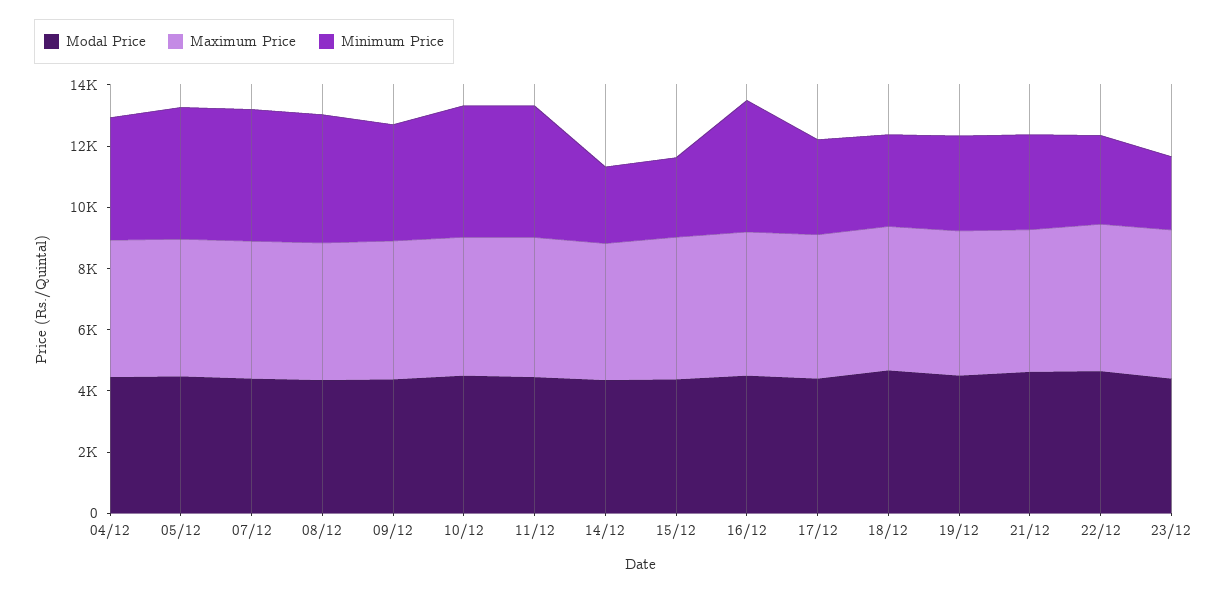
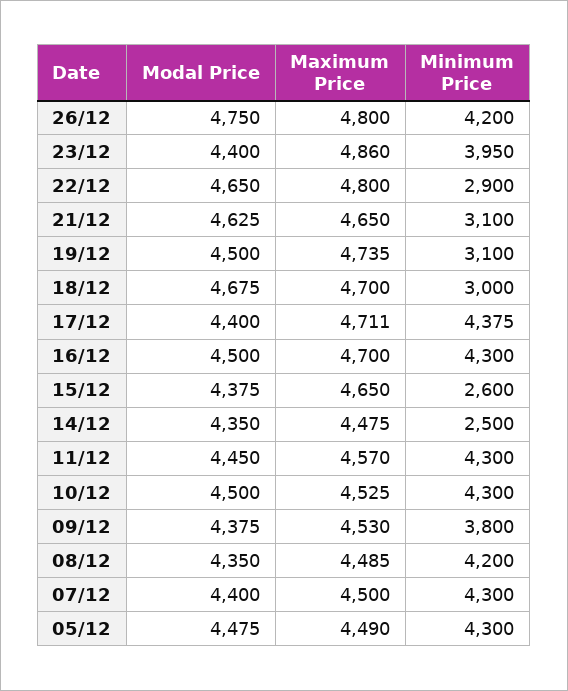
Modal Price, 04/12: 4500 -> none
Maximum Price, 04/12: 4500 -> none
Minimum Price, 04/12: 4000 -> none
Minimum Price, 17/12: 3000 -> 4375
Minimum Price, 23/12: 2500 -> 3950
Modal Price, 26/12: none -> 4750
Maximum Price, 26/12: none -> 4800
Minimum Price, 26/12: none -> 4200

